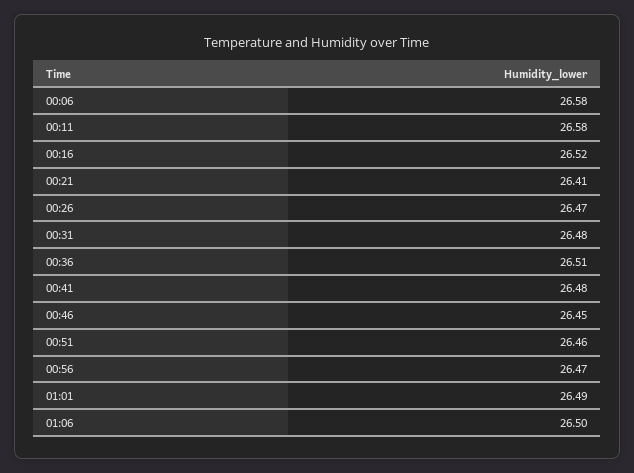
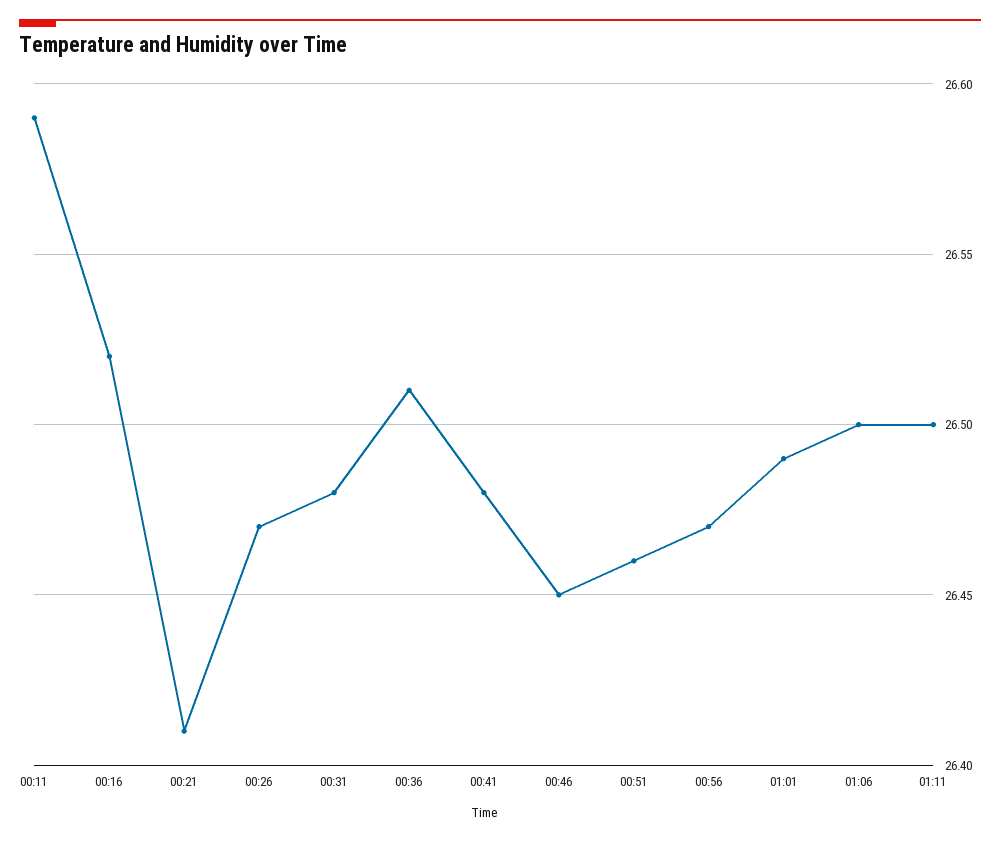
00:06: 26.58 -> none
00:11: 26.58 -> 26.59
01:11: none -> 26.5

